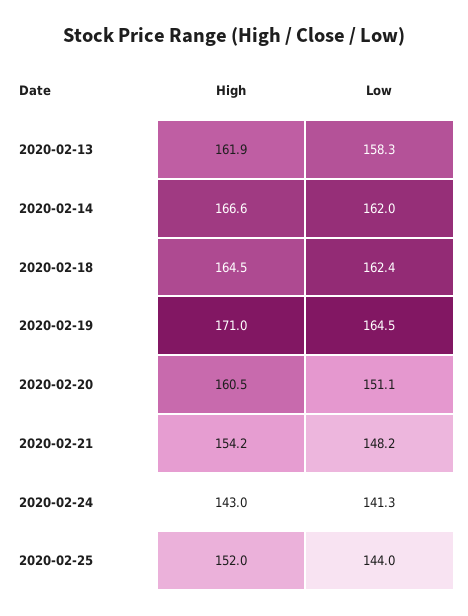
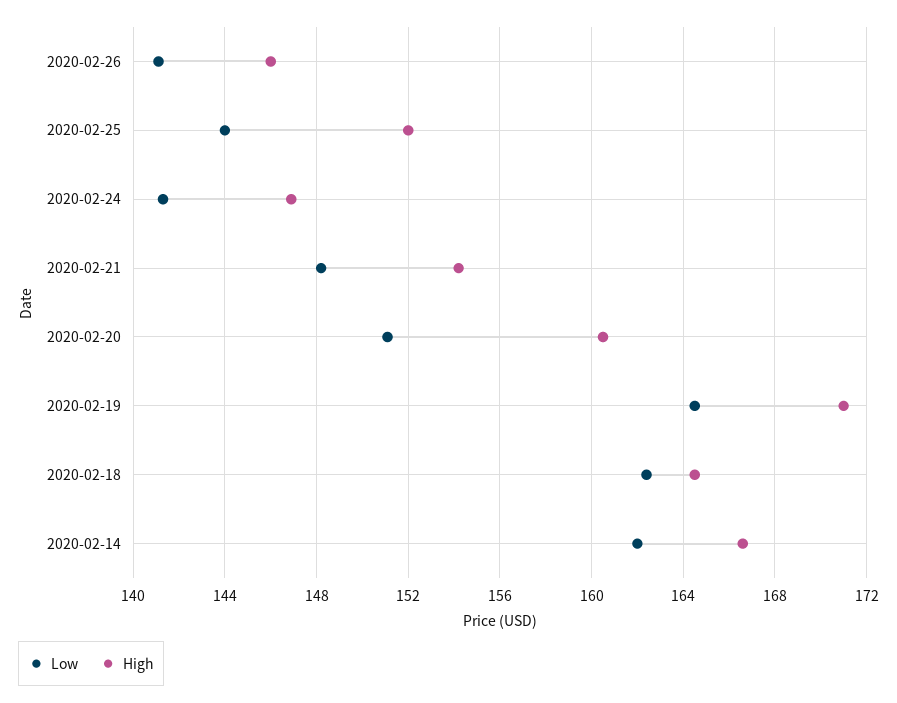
High, 2020-02-13: 161.9 -> none
Low, 2020-02-13: 158.3 -> none
High, 2020-02-24: 143 -> 147
Low, 2020-02-26: none -> 141
High, 2020-02-26: none -> 146

